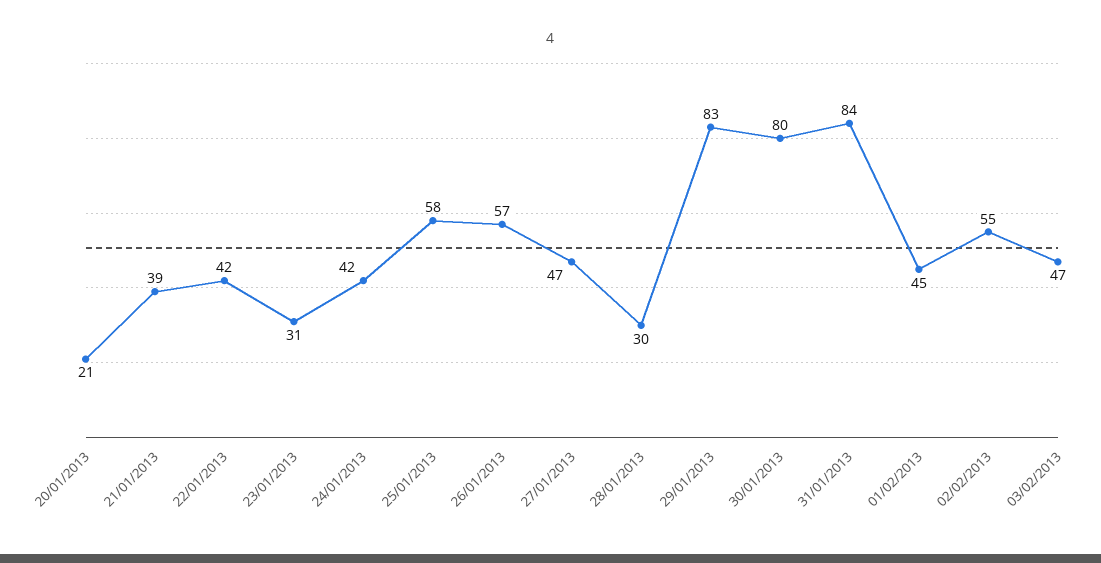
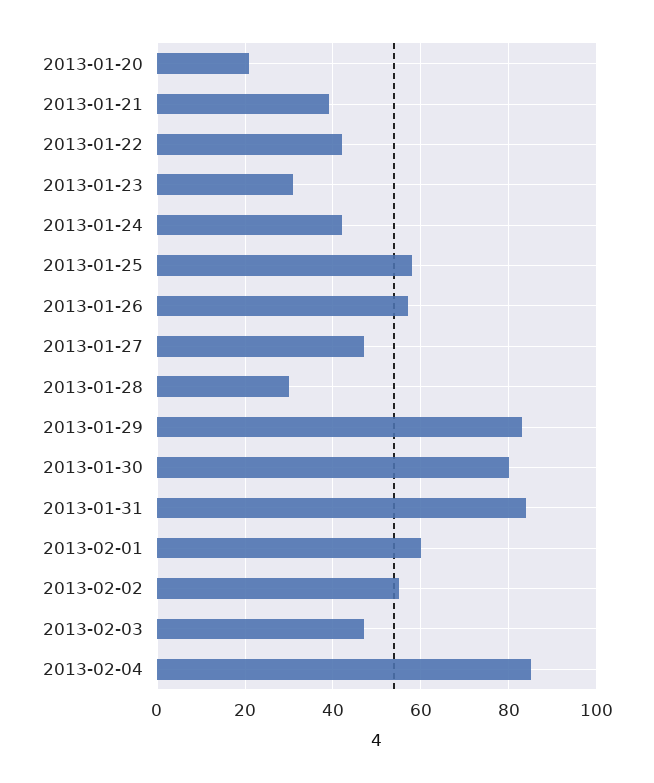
01/02/2013: 45 -> 60
2013-02-04: none -> 85

